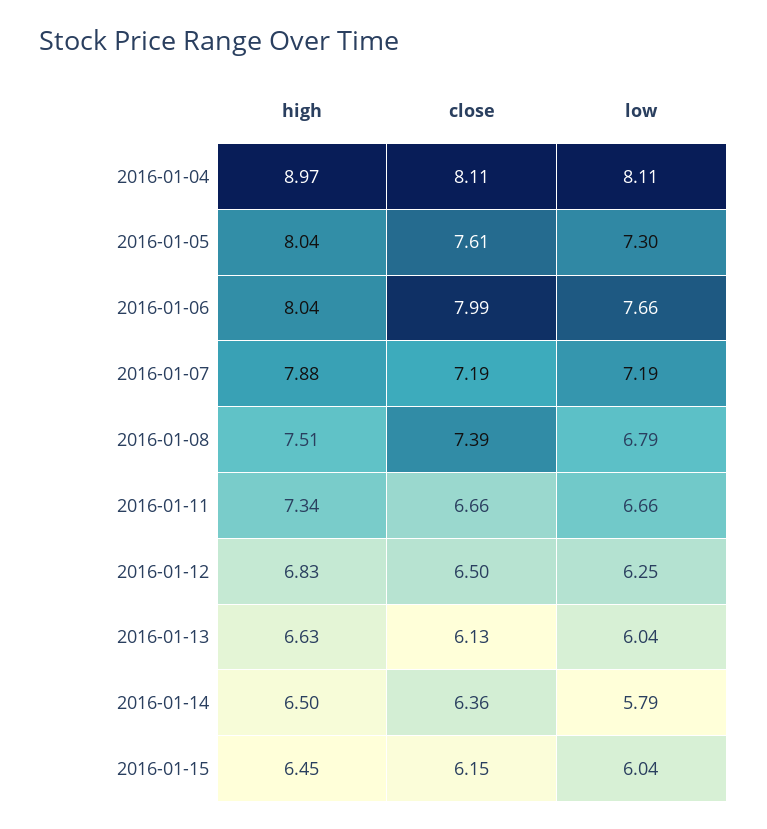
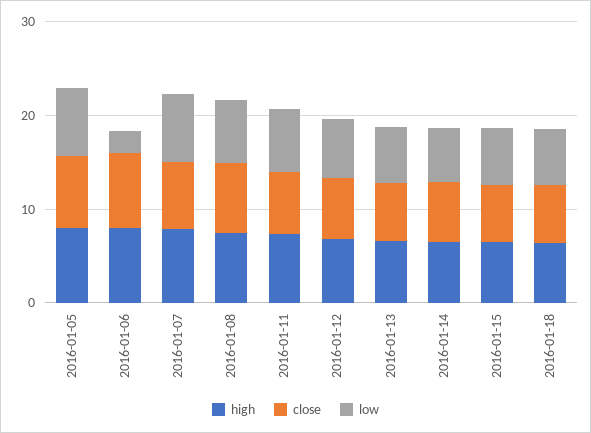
high, 2016-01-04: 8.97 -> none
close, 2016-01-04: 8.11 -> none
low, 2016-01-04: 8.11 -> none
low, 2016-01-06: 7.66 -> 2
high, 2016-01-18: none -> 6
close, 2016-01-18: none -> 6
low, 2016-01-18: none -> 6

